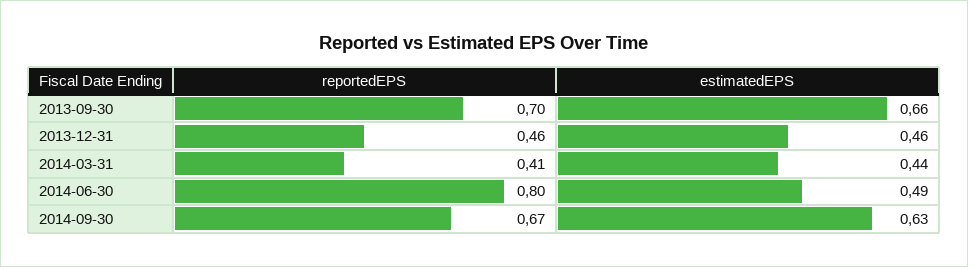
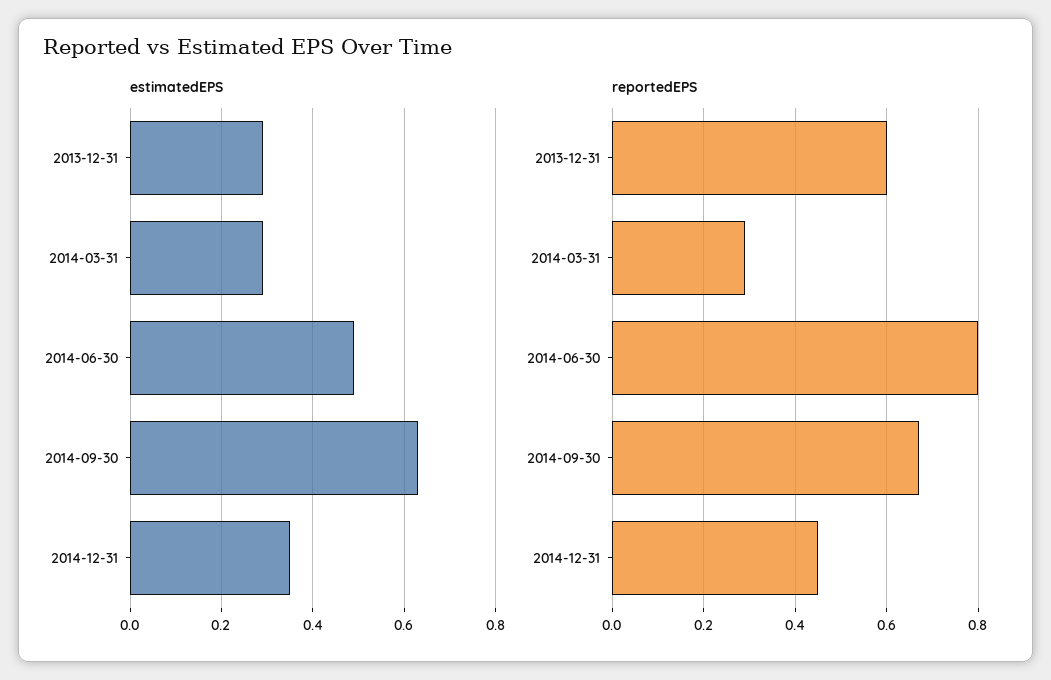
reportedEPS, 2013-09-30: 0.7 -> none
estimatedEPS, 2013-09-30: 0.66 -> none
reportedEPS, 2013-12-31: 0.46 -> 0.6
estimatedEPS, 2013-12-31: 0.46 -> 0.3
reportedEPS, 2014-03-31: 0.41 -> 0.3
estimatedEPS, 2014-03-31: 0.44 -> 0.3
estimatedEPS, 2014-12-31: none -> 0.35
reportedEPS, 2014-12-31: none -> 0.45

